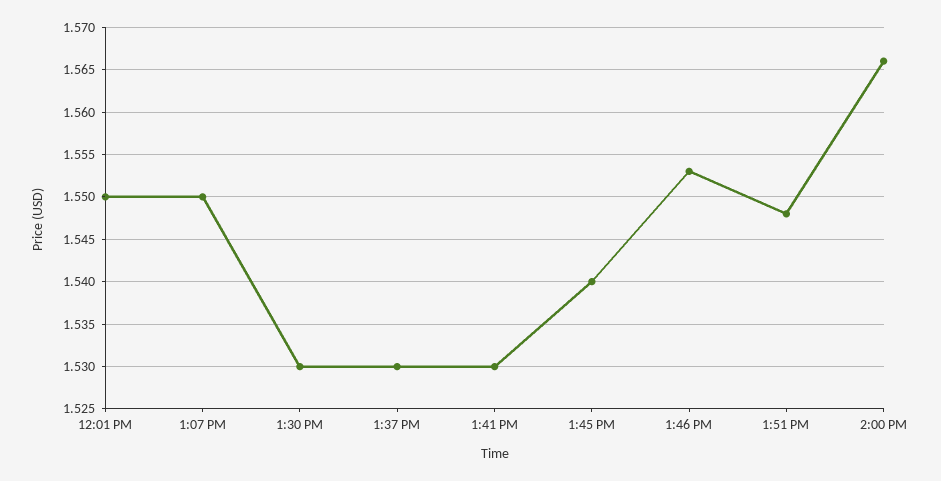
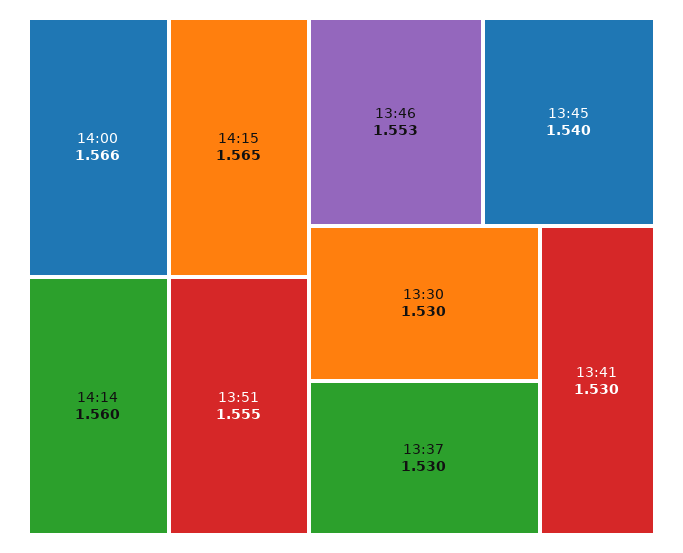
12:01 PM: 1.55 -> none
1:07 PM: 1.55 -> none
1:51 PM: 1.548 -> 1.555
14:15: none -> 1.565
14:14: none -> 1.56

